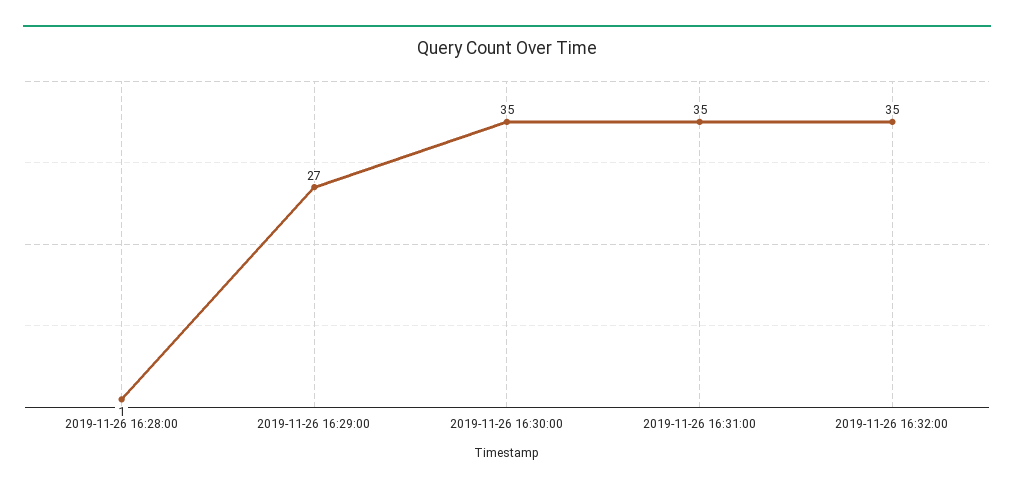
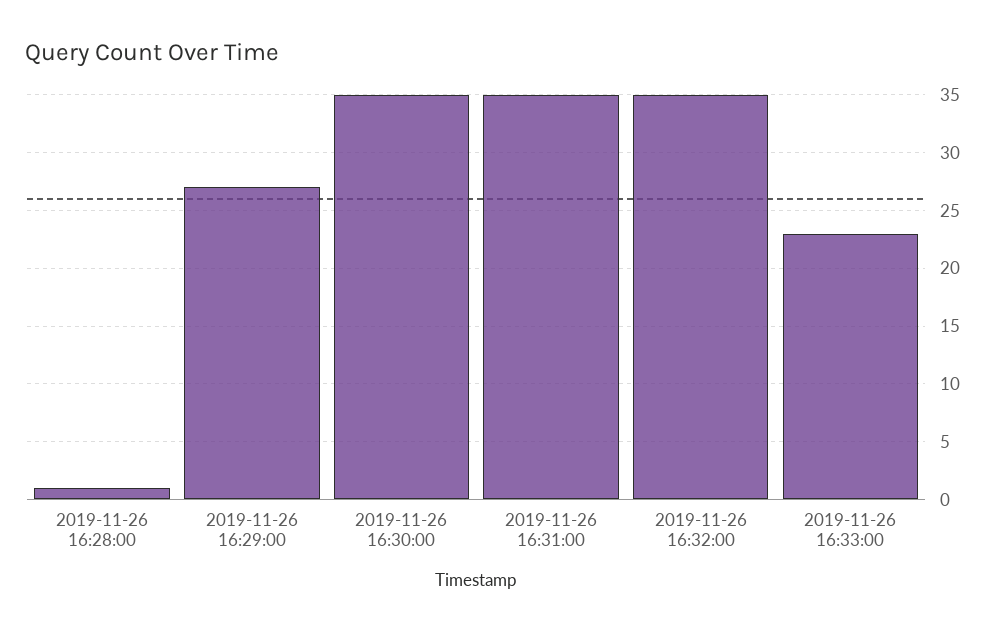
2019-11-26 16:33:00: none -> 23

